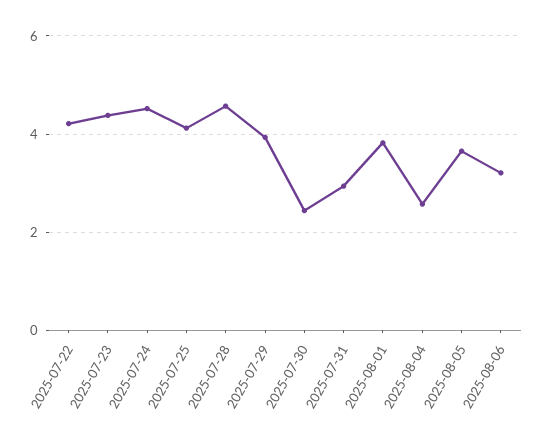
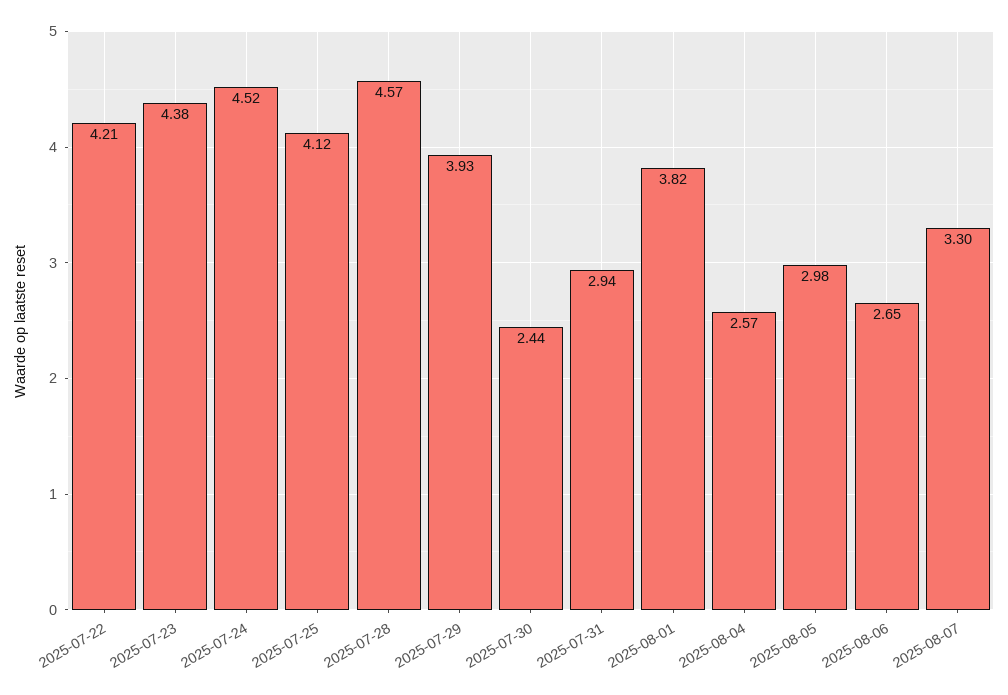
2025-08-05: 3.6 -> 2.98
2025-08-06: 3.2 -> 2.65
2025-08-07: none -> 3.3

